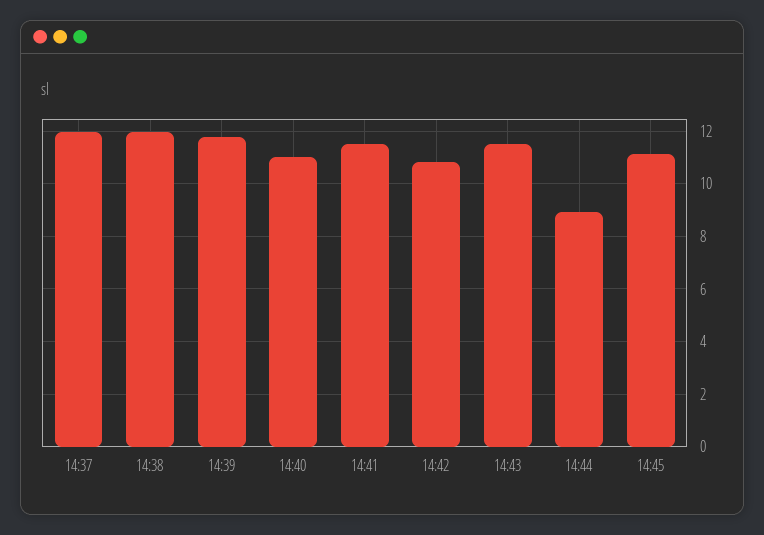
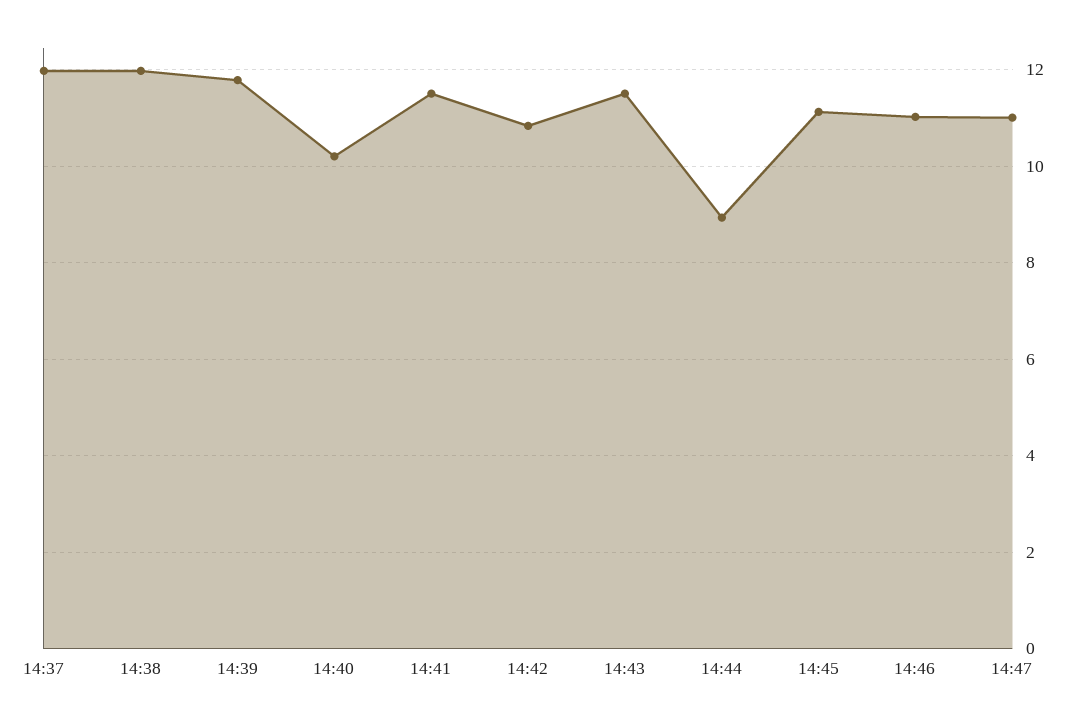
14:40: 11 -> 10.2
14:46: none -> 11
14:47: none -> 11

